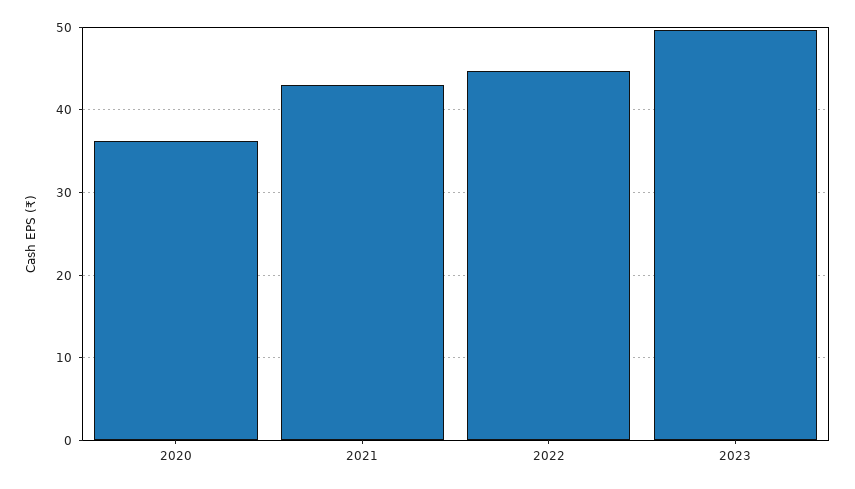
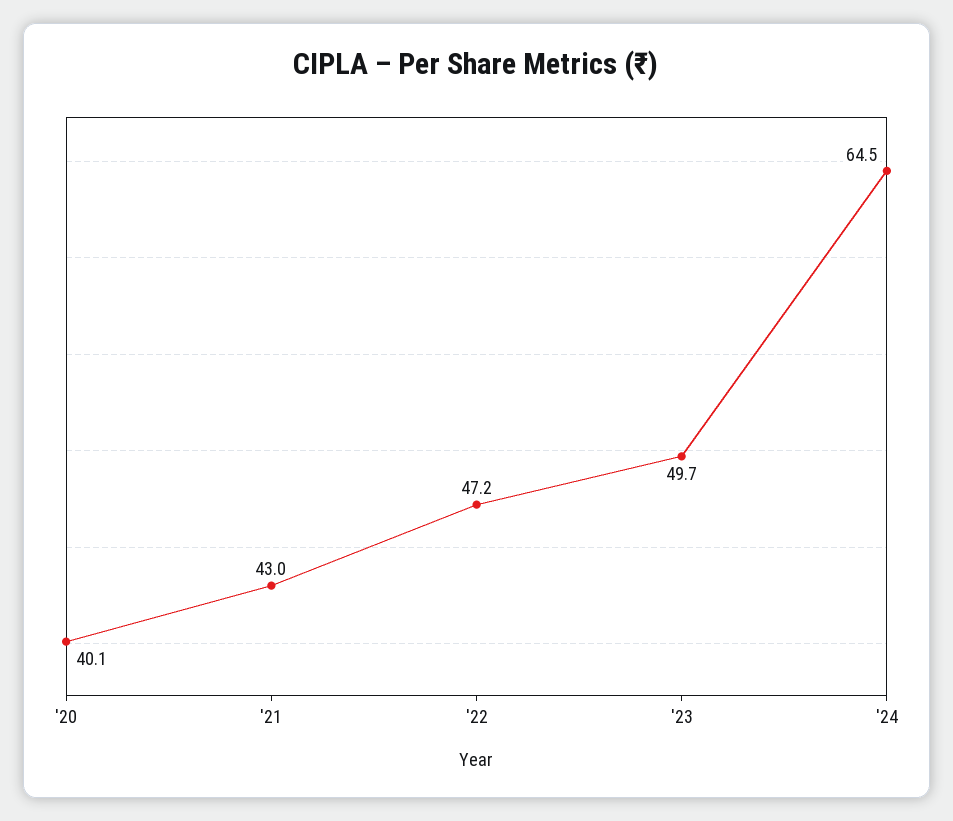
2020: 36 -> 40.1
2022: 45 -> 47.2
'24: none -> 64.5

